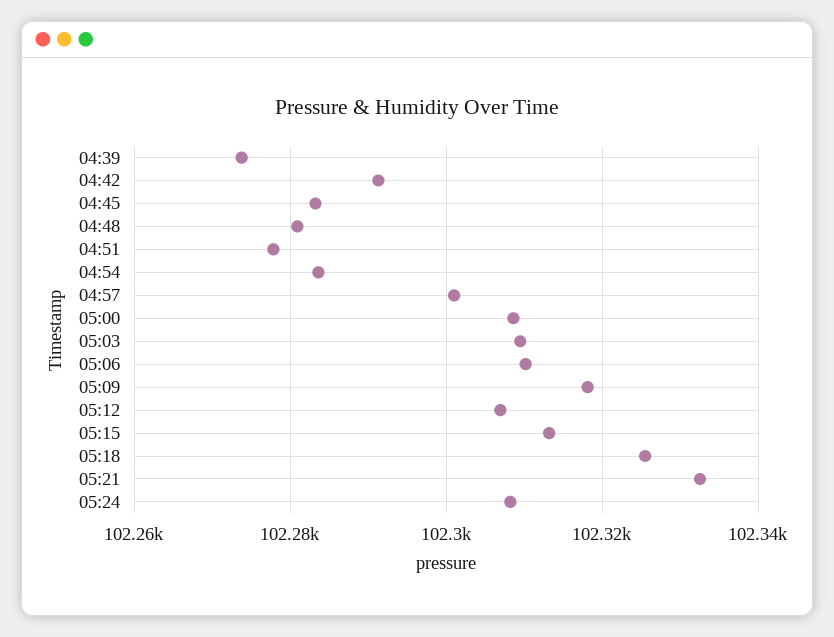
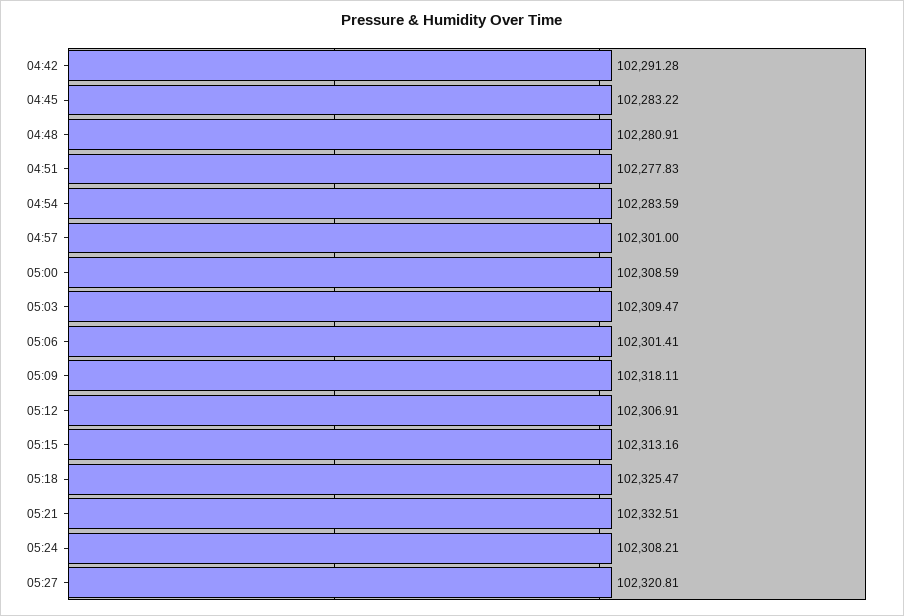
04:39: 102274 -> none
05:06: 102310 -> 102301.41
05:27: none -> 102320.81

